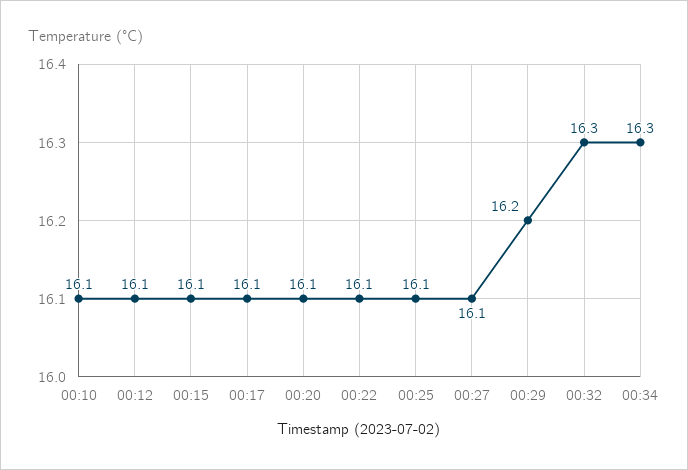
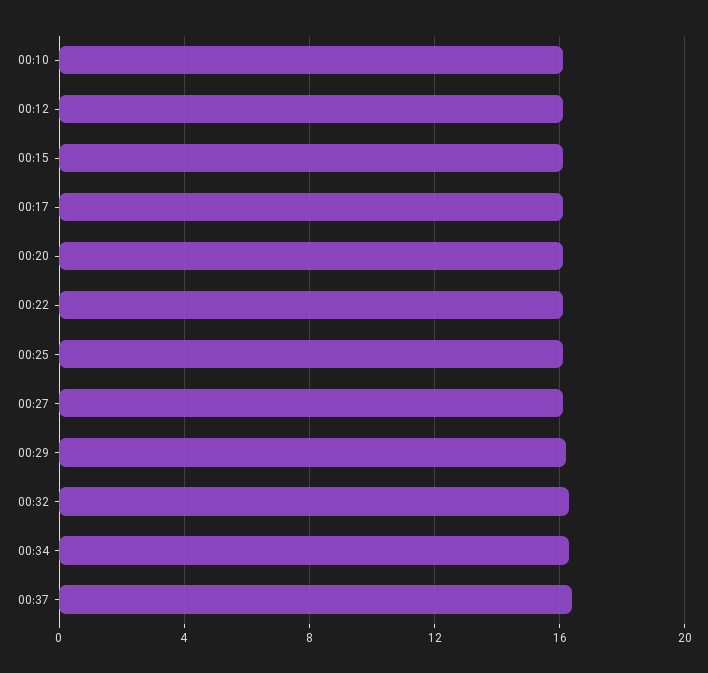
00:37: none -> 16.5

